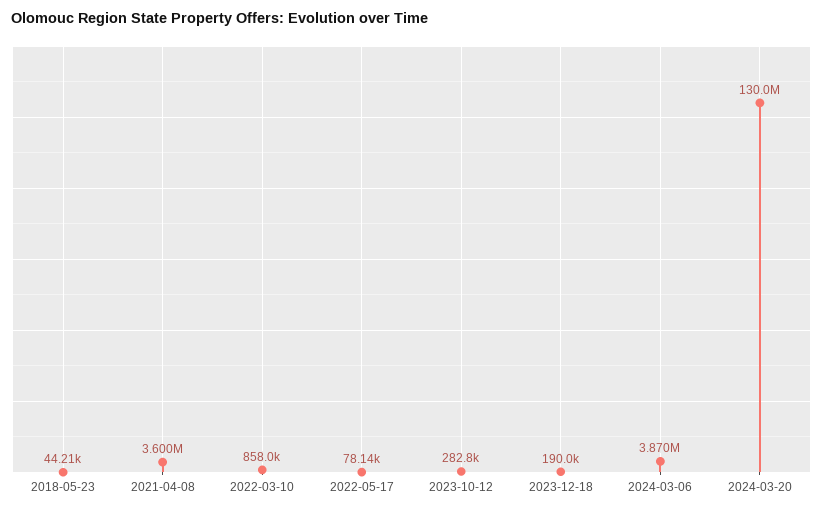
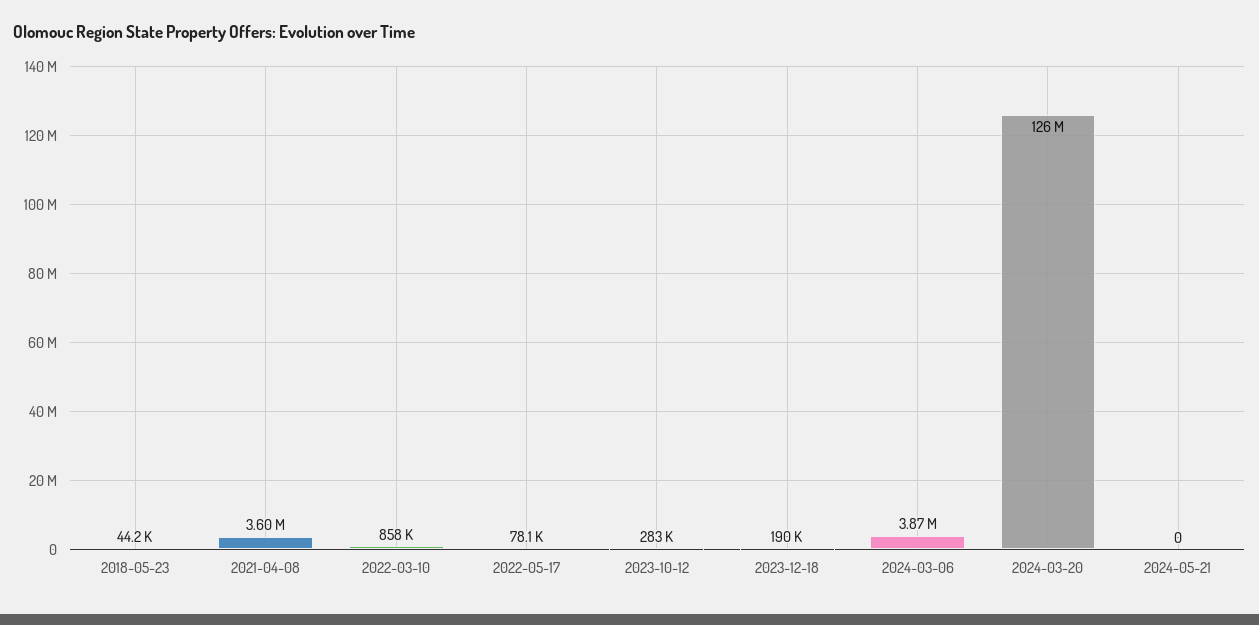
2024-03-20: 130000000 -> 126000000
2024-05-21: none -> 0

